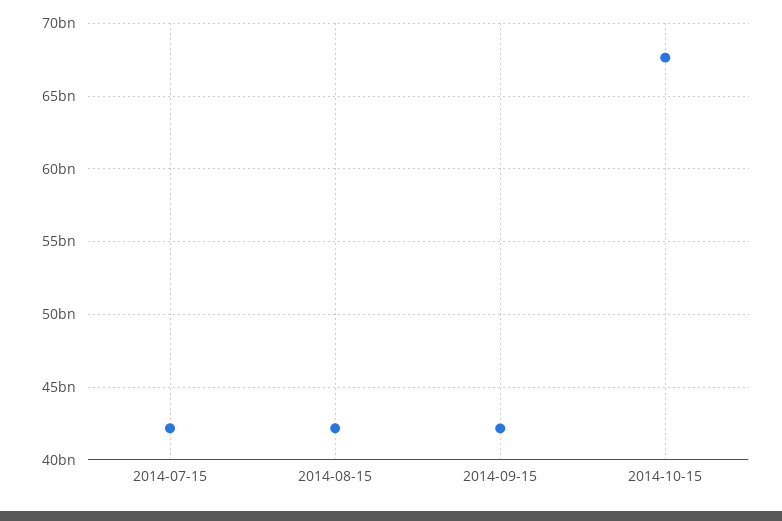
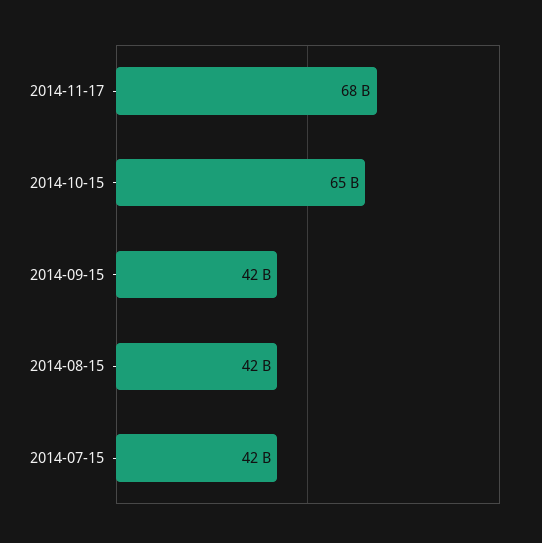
2014-10-15: 67500000000 -> 65000000000
2014-11-17: none -> 68000000000

